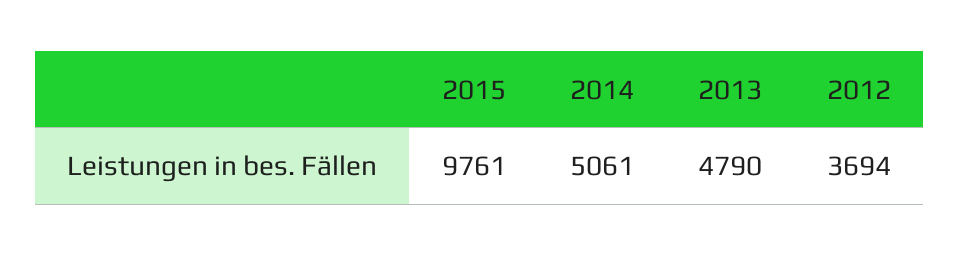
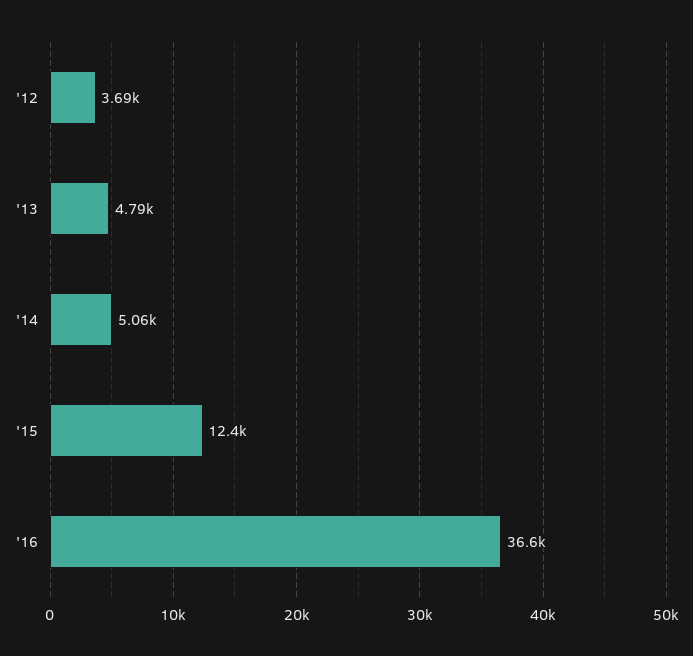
2015: 9761 -> 12400
'16: none -> 36600

